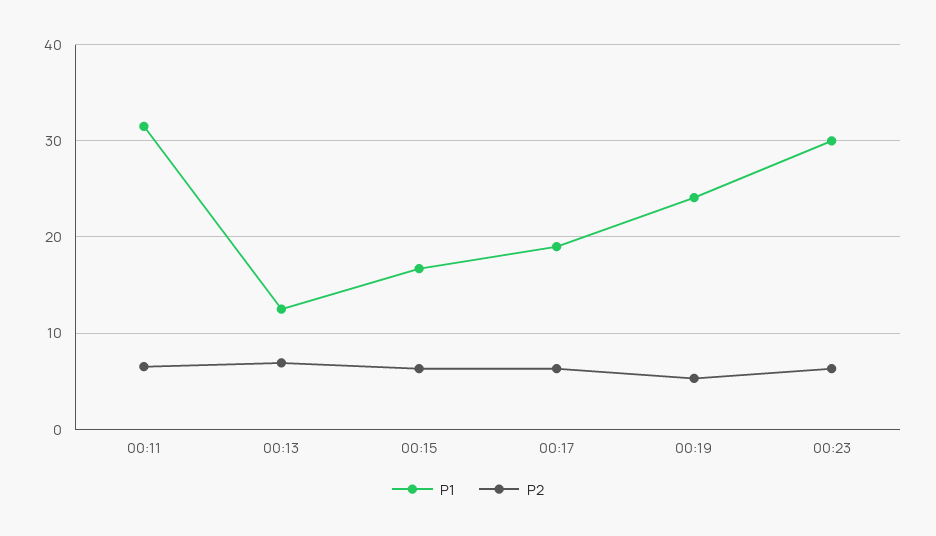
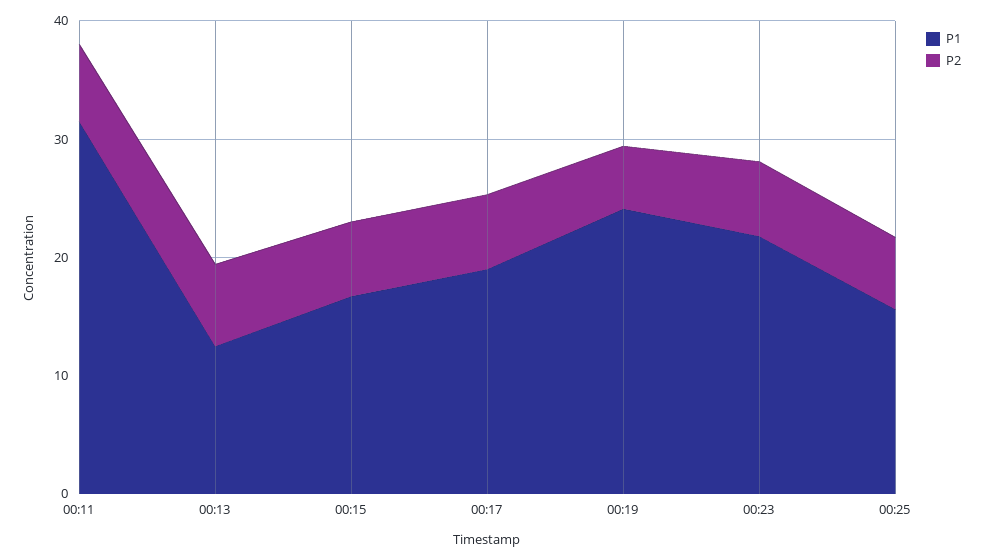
P1, 00:23: 30 -> 22
P1, 00:25: none -> 16
P2, 00:25: none -> 6

